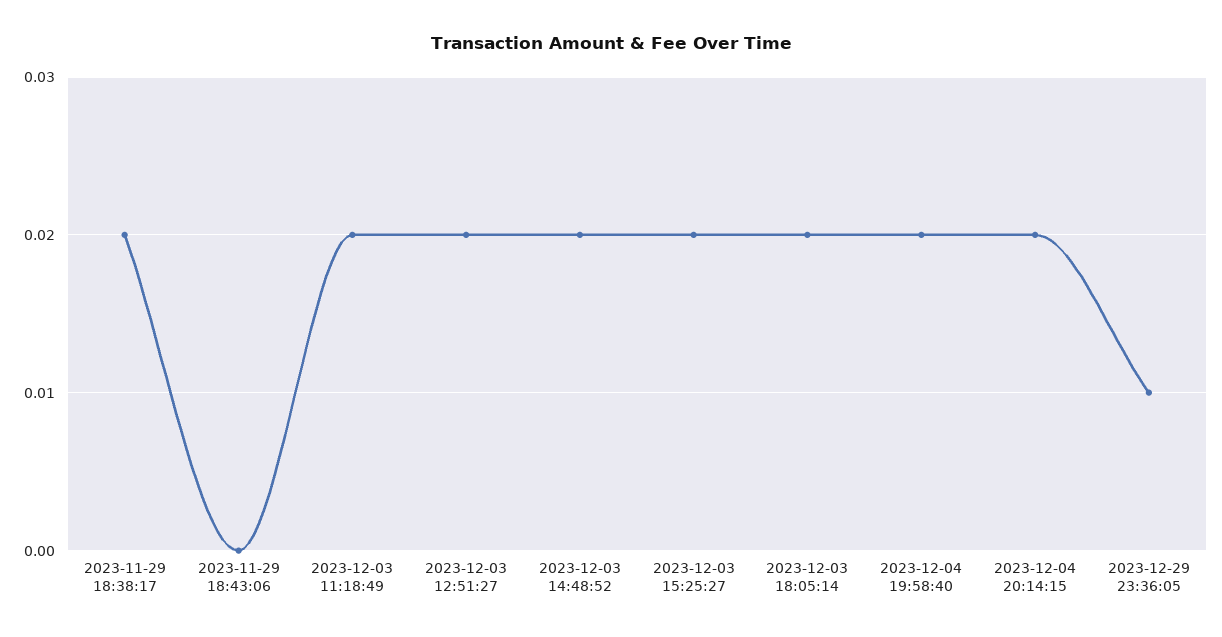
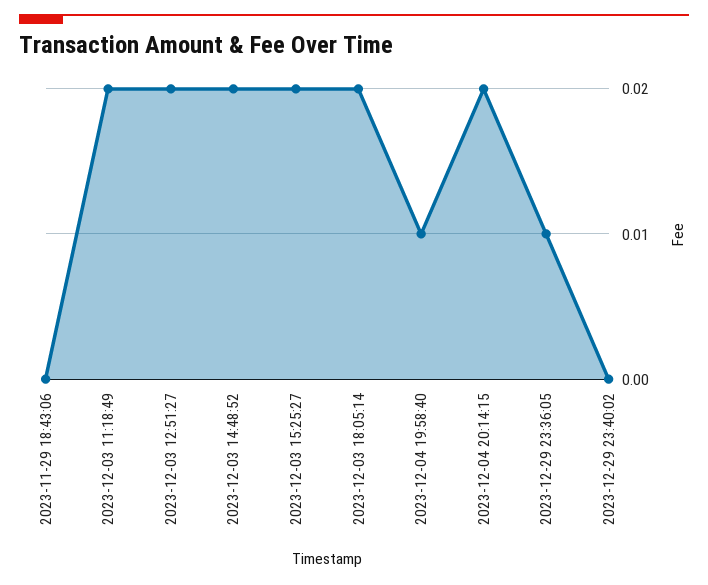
2023-11-29 18:38:17: 0.02 -> none
2023-12-04 19:58:40: 0.02 -> 0.01
2023-12-29 23:40:02: none -> 0

